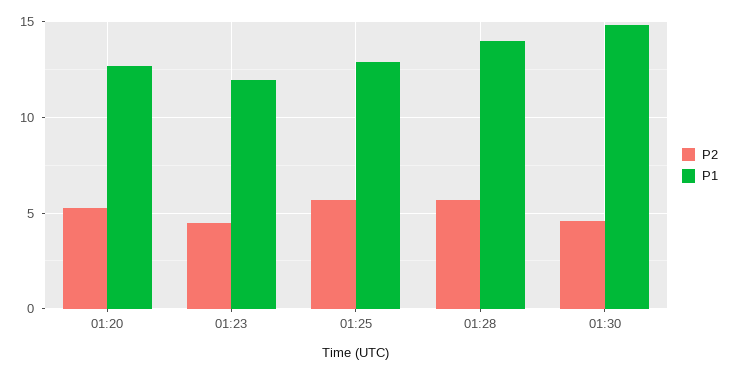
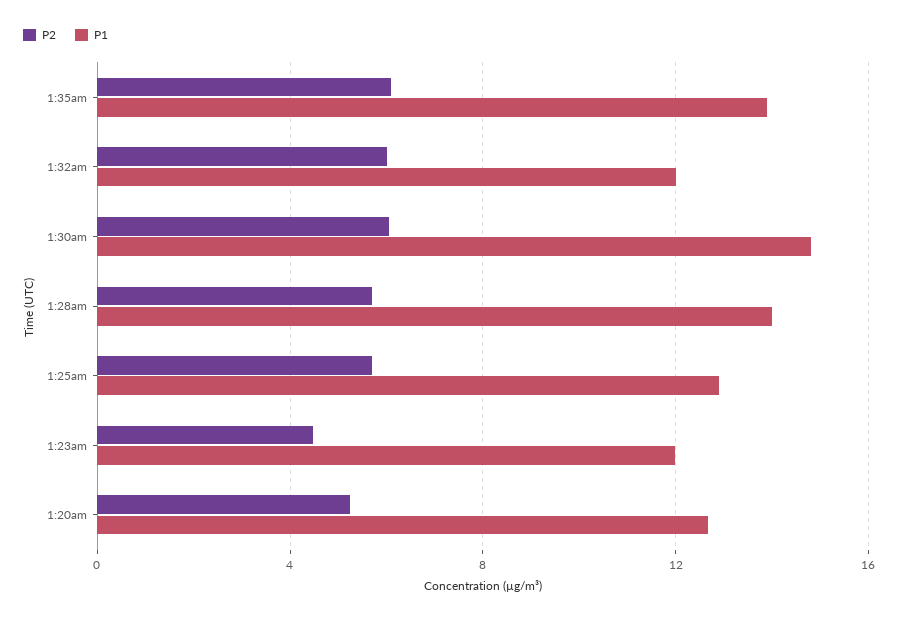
P2, 01:30: 4.5 -> 6
P2, 1:35am: none -> 6
P1, 1:35am: none -> 14
P2, 1:32am: none -> 6
P1, 1:32am: none -> 12

